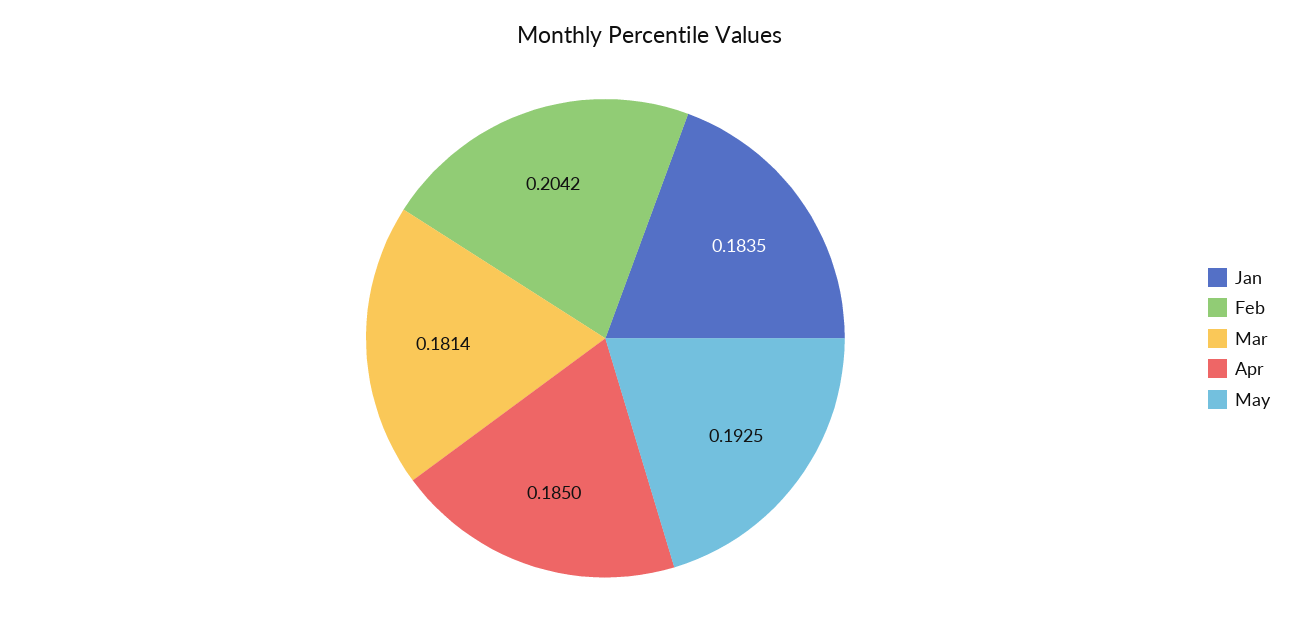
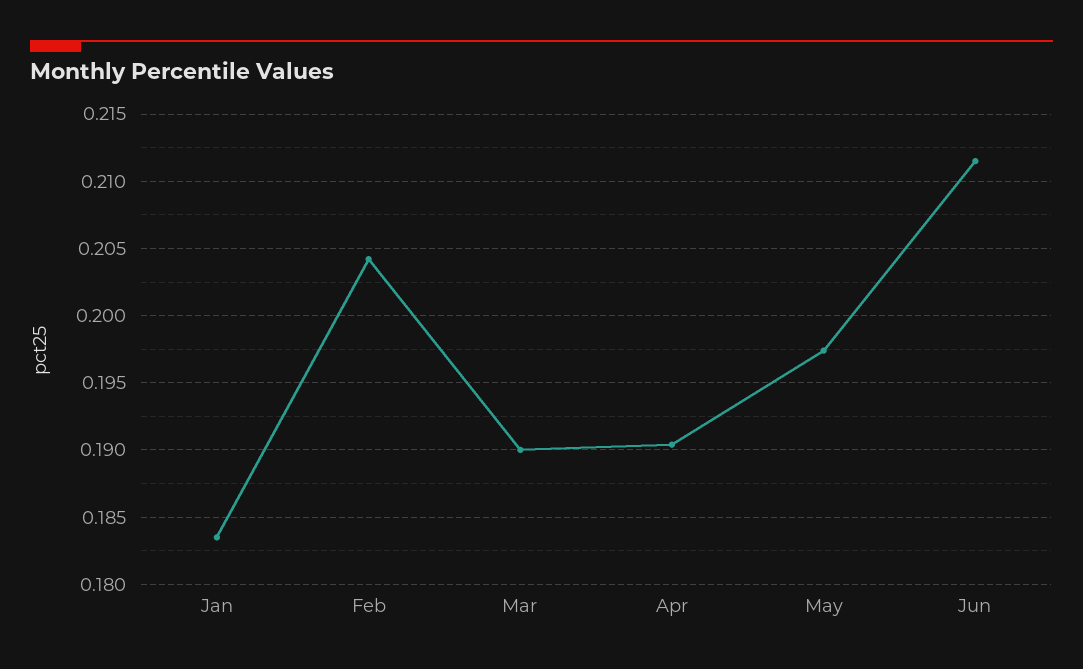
Mar: 0.1814 -> 0.19
Apr: 0.185 -> 0.1905
May: 0.1925 -> 0.1975
Jun: none -> 0.2115

